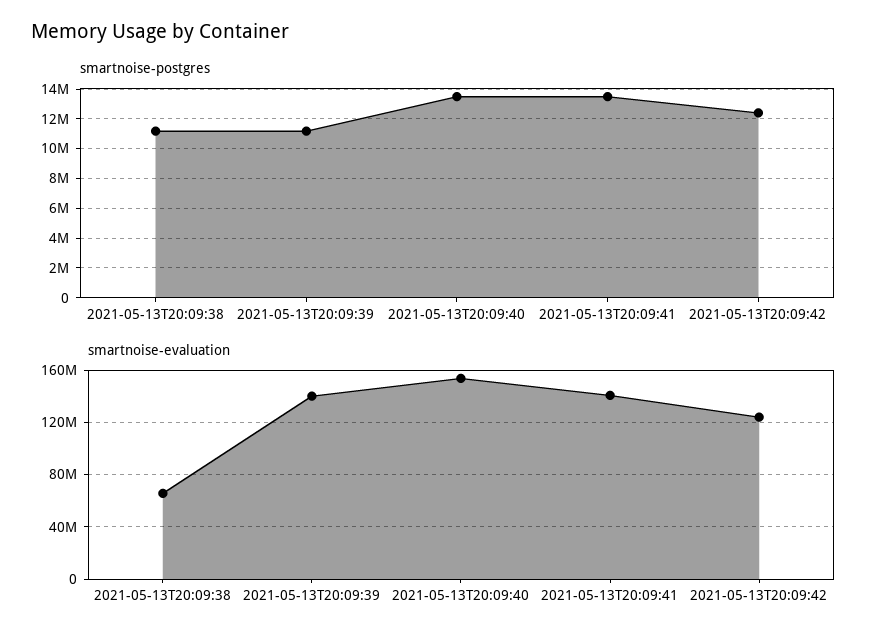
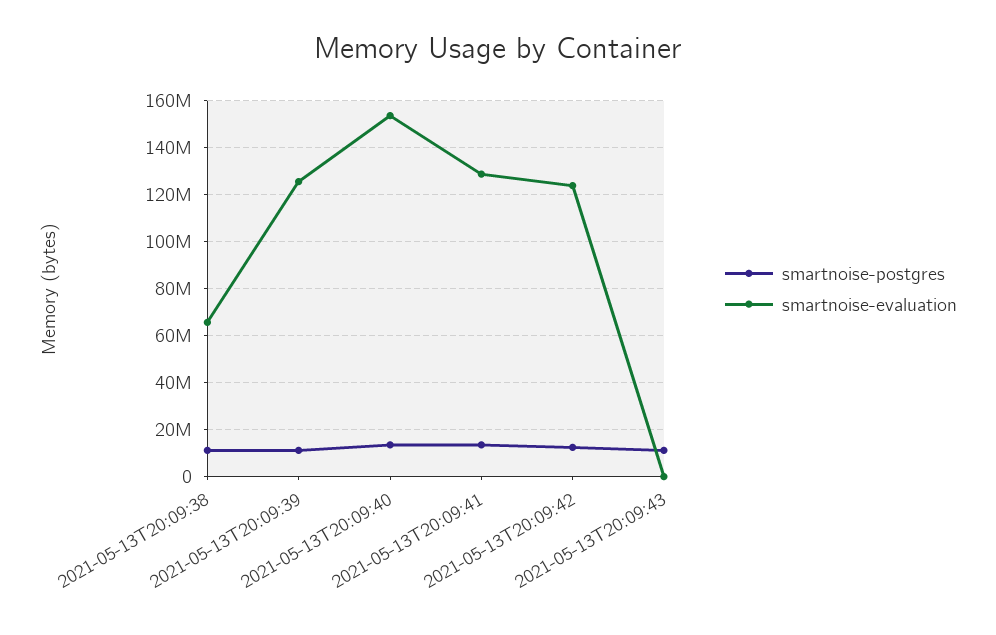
smartnoise-evaluation, 2021-05-13T20:09:39: 140000000 -> 125000000
smartnoise-evaluation, 2021-05-13T20:09:41: 140000000 -> 130000000
smartnoise-postgres, 2021-05-13T20:09:43: none -> 10000000
smartnoise-evaluation, 2021-05-13T20:09:43: none -> 0

